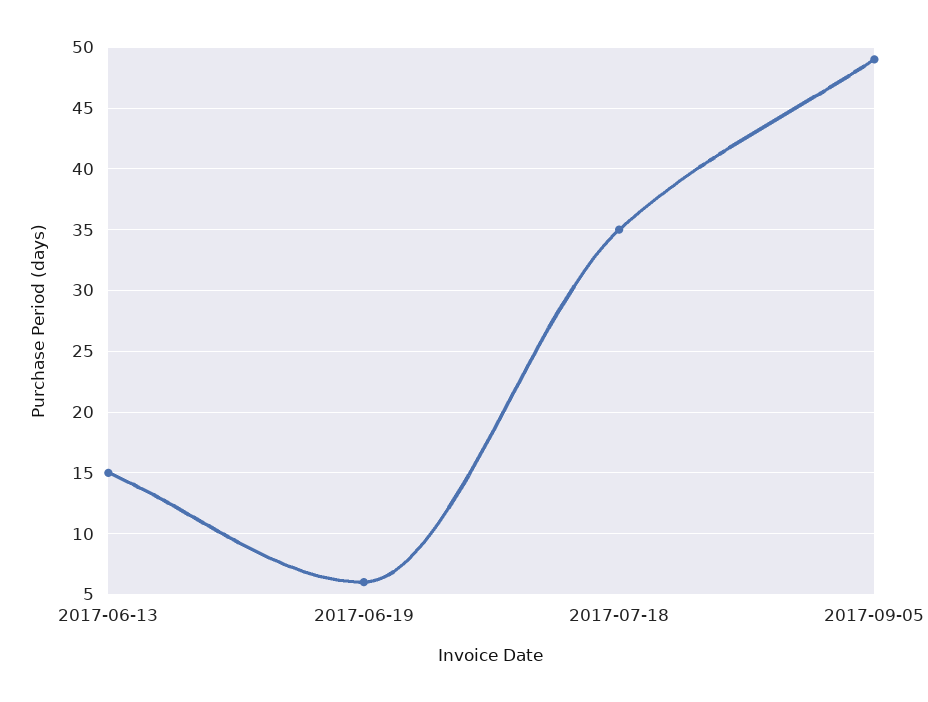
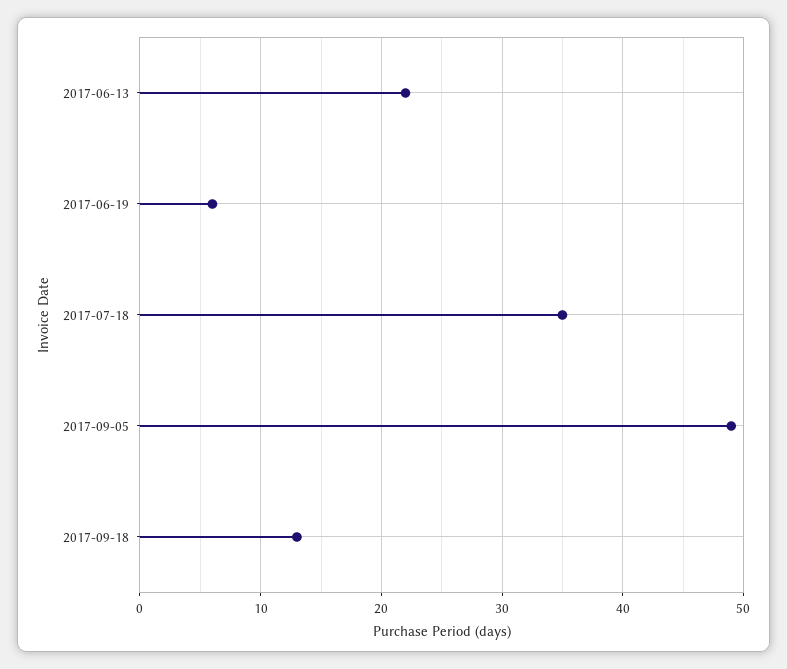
2017-06-13: 15 -> 22
2017-09-18: none -> 13

